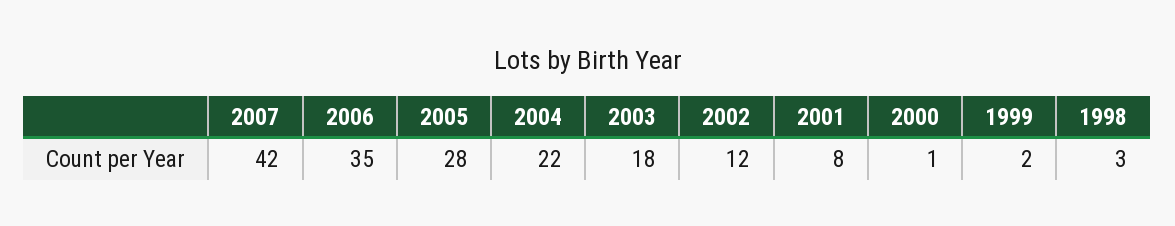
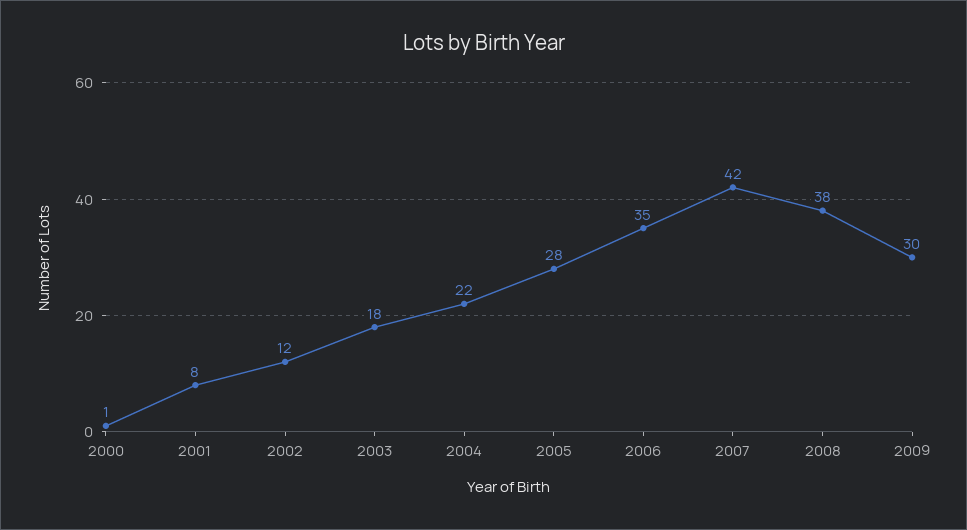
1999: 2 -> none
1998: 3 -> none
2008: none -> 38
2009: none -> 30

